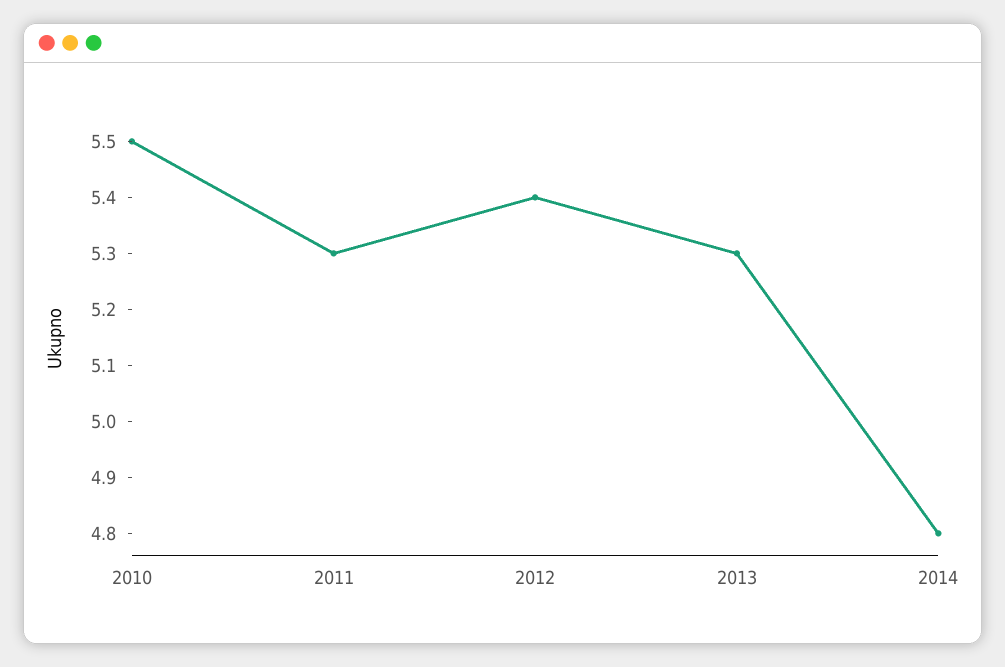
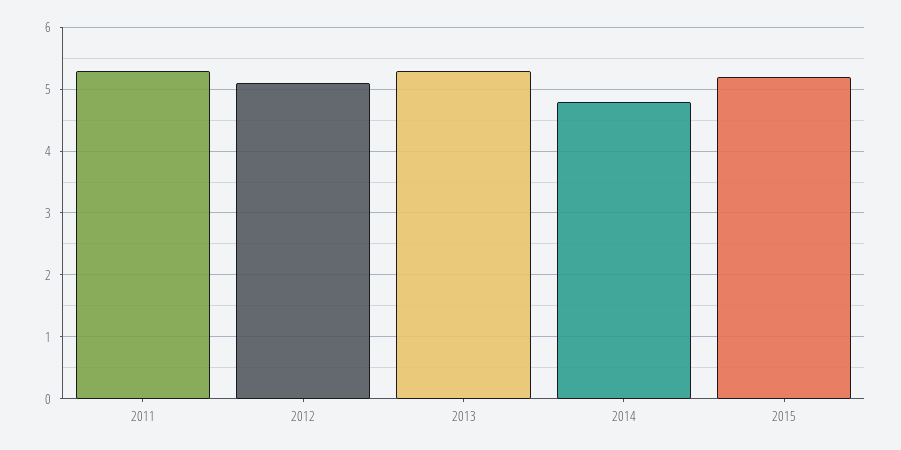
2010: 5.5 -> none
2012: 5.4 -> 5.1
2015: none -> 5.2

